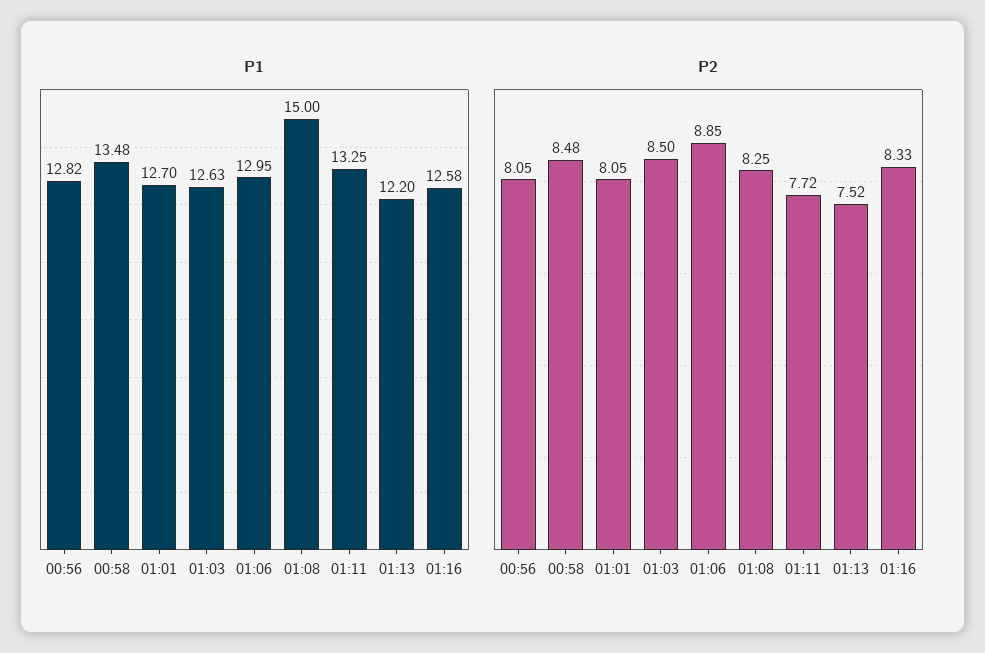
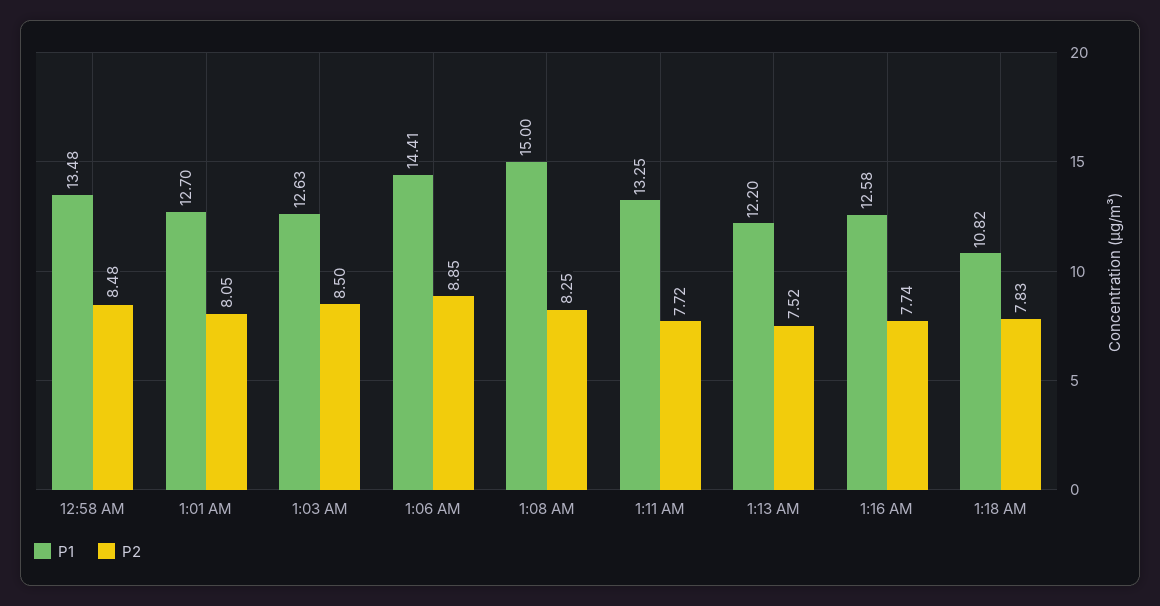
P1, 00:56: 12.82 -> none
P1, 01:06: 12.95 -> 14.41
P2, 00:56: 8.05 -> none
P2, 01:16: 8.33 -> 7.74
P1, 1:18 AM: none -> 10.82
P2, 1:18 AM: none -> 7.83

